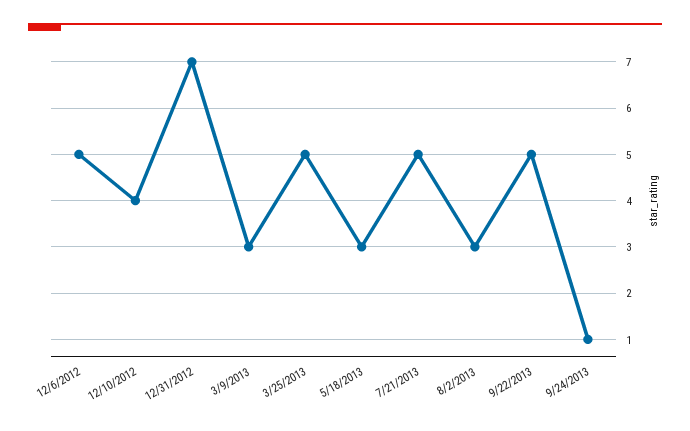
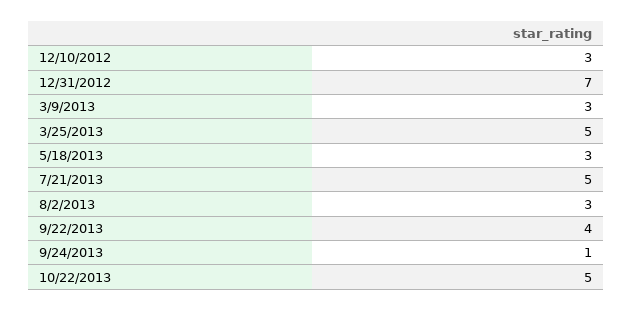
12/6/2012: 5 -> none
12/10/2012: 4 -> 3
9/22/2013: 5 -> 4
10/22/2013: none -> 5

